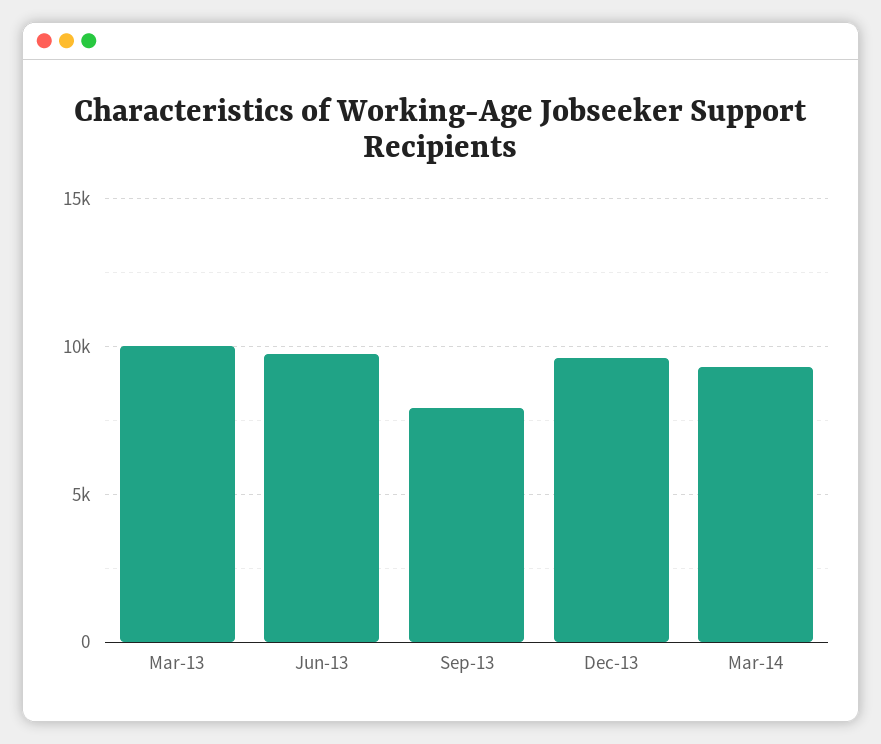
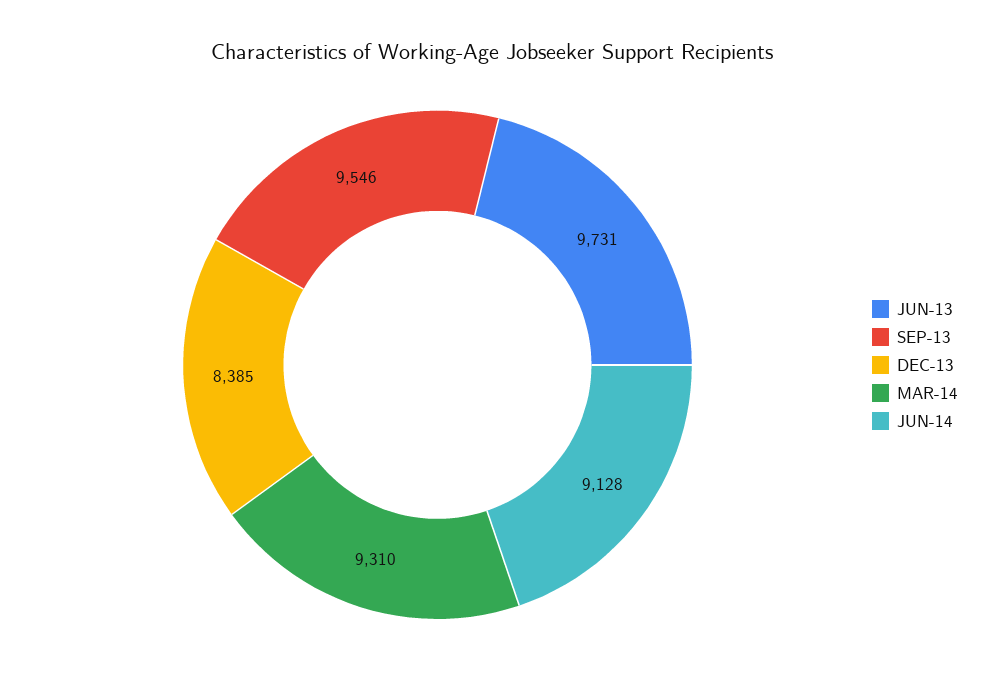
Mar-13: 10000 -> none
Sep-13: 8000 -> 9546
Dec-13: 9500 -> 8385
JUN-14: none -> 9128

